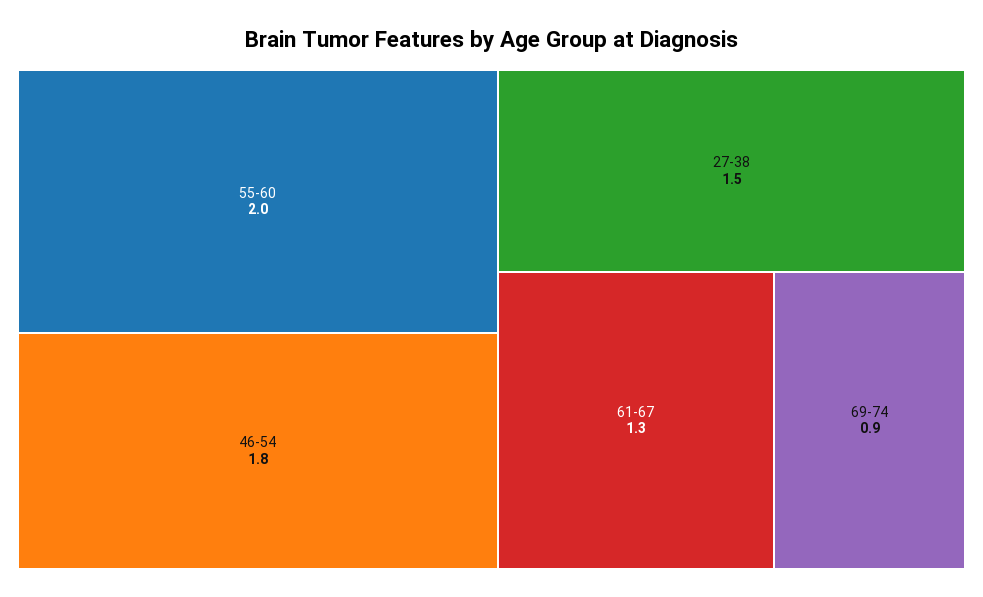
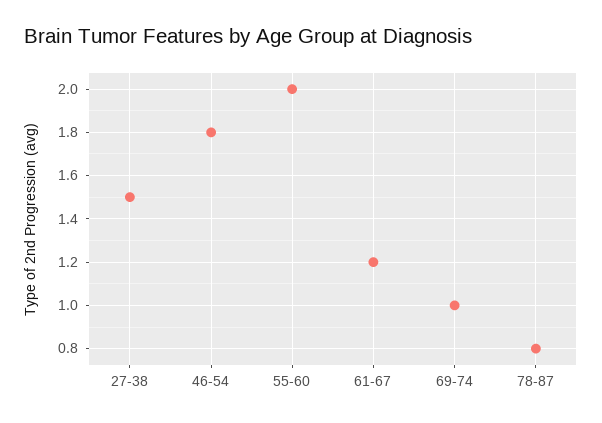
61-67: 1.3 -> 1.2
69-74: 0.9 -> 1
78-87: none -> 0.8

